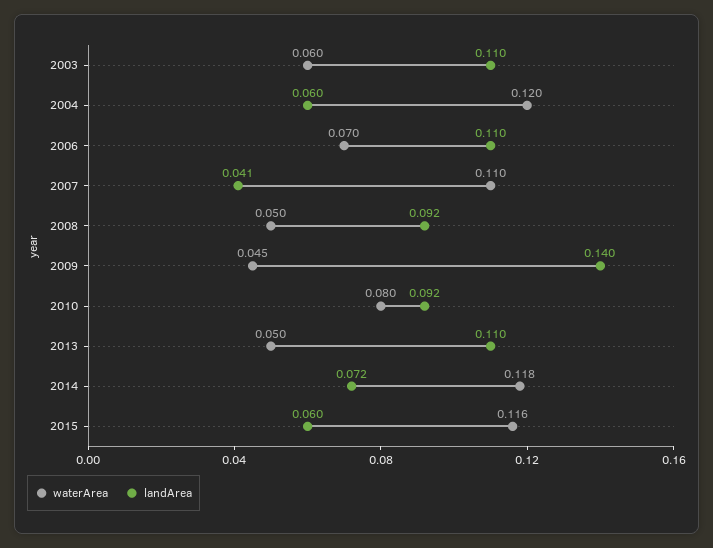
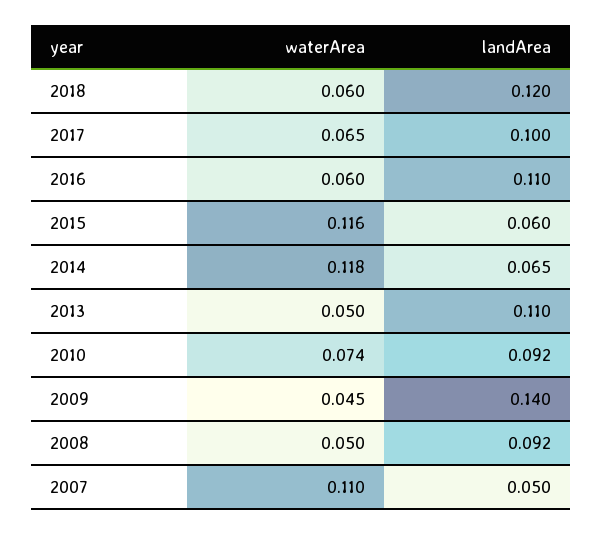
waterArea, 2003: 0.06 -> none
landArea, 2003: 0.11 -> none
waterArea, 2004: 0.12 -> none
landArea, 2004: 0.06 -> none
waterArea, 2006: 0.07 -> none
landArea, 2006: 0.11 -> none
landArea, 2007: 0.041 -> 0.05
waterArea, 2010: 0.08 -> 0.074
landArea, 2014: 0.072 -> 0.065
waterArea, 2018: none -> 0.06
landArea, 2018: none -> 0.12
waterArea, 2017: none -> 0.065
landArea, 2017: none -> 0.1
waterArea, 2016: none -> 0.06
landArea, 2016: none -> 0.11

